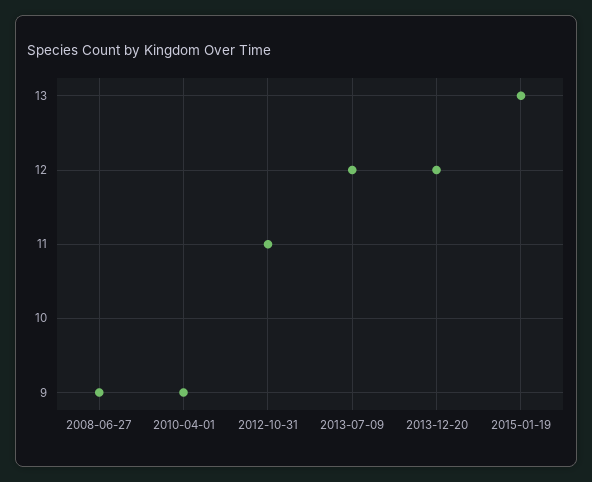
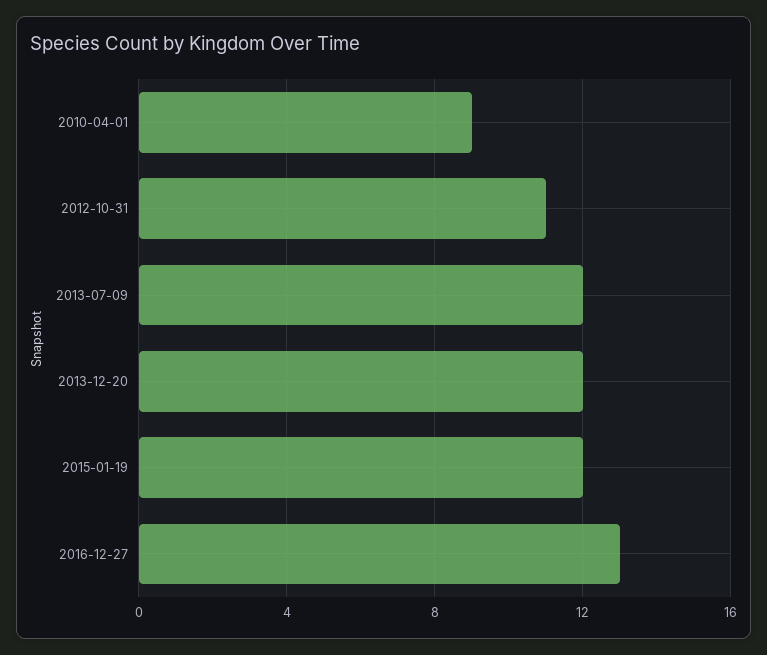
2008-06-27: 9 -> none
2015-01-19: 13 -> 12
2016-12-27: none -> 13

